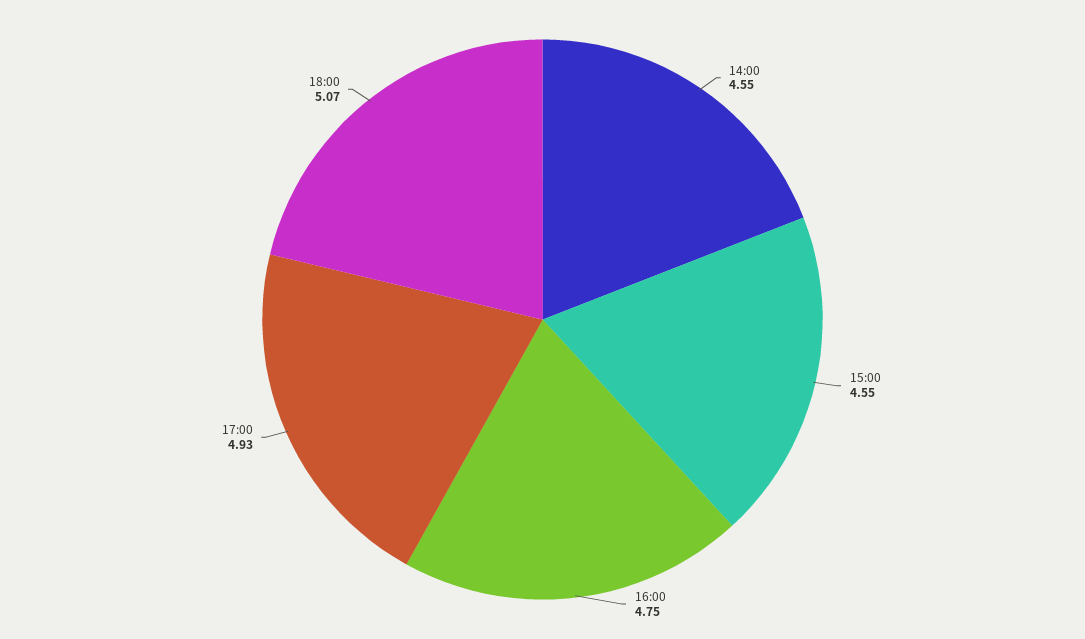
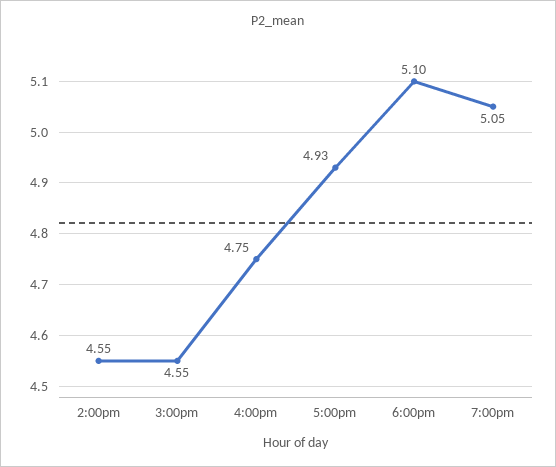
18:00: 5.07 -> 5.1
7:00pm: none -> 5.05

